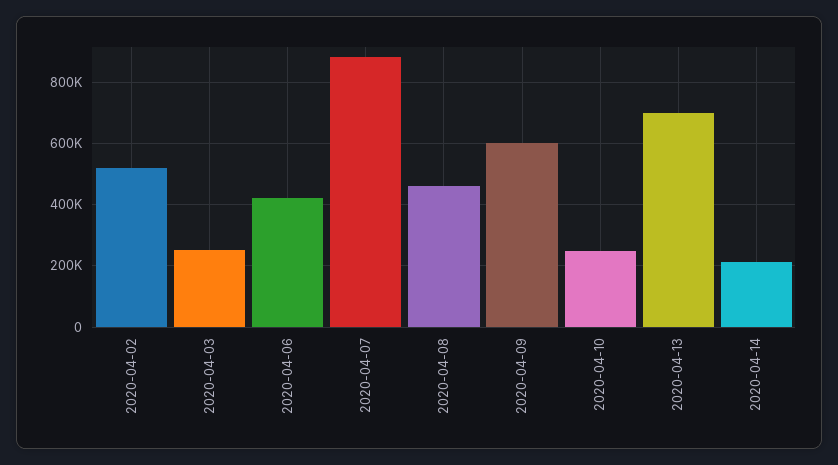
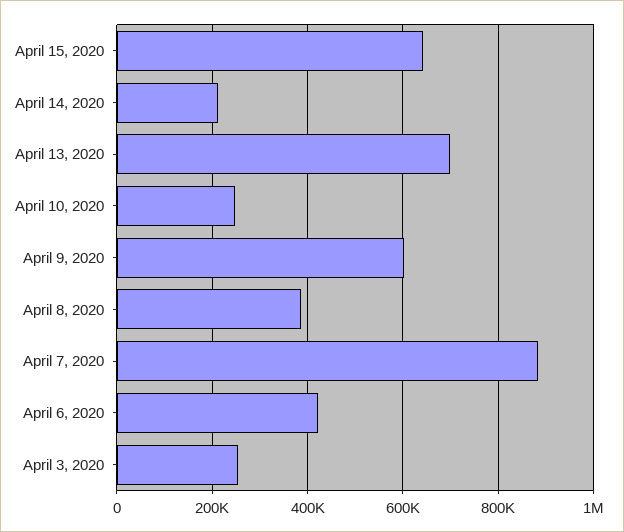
2020-04-02: 520000 -> none
2020-04-08: 460000 -> 380000
April 15, 2020: none -> 640000

